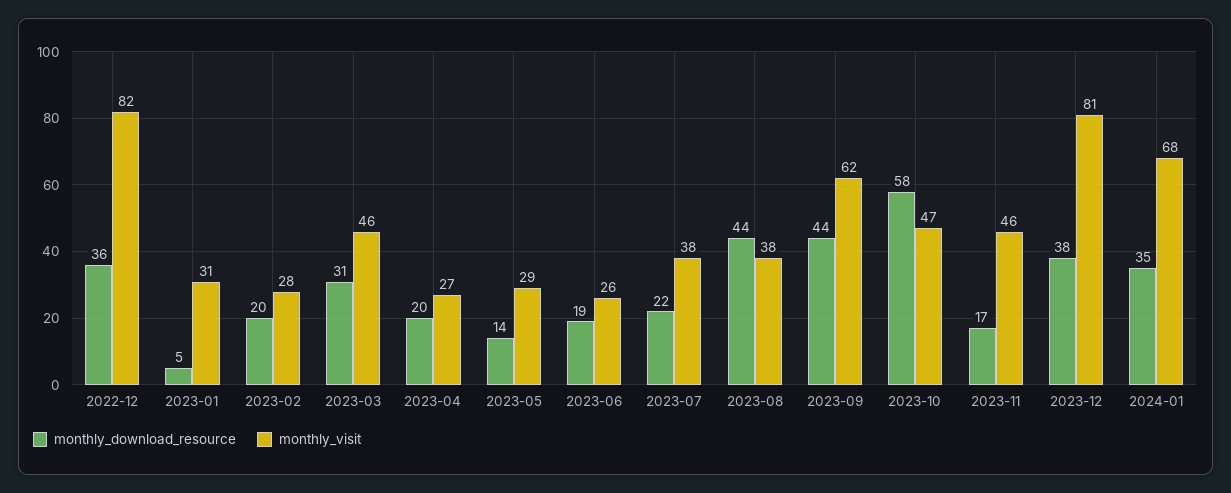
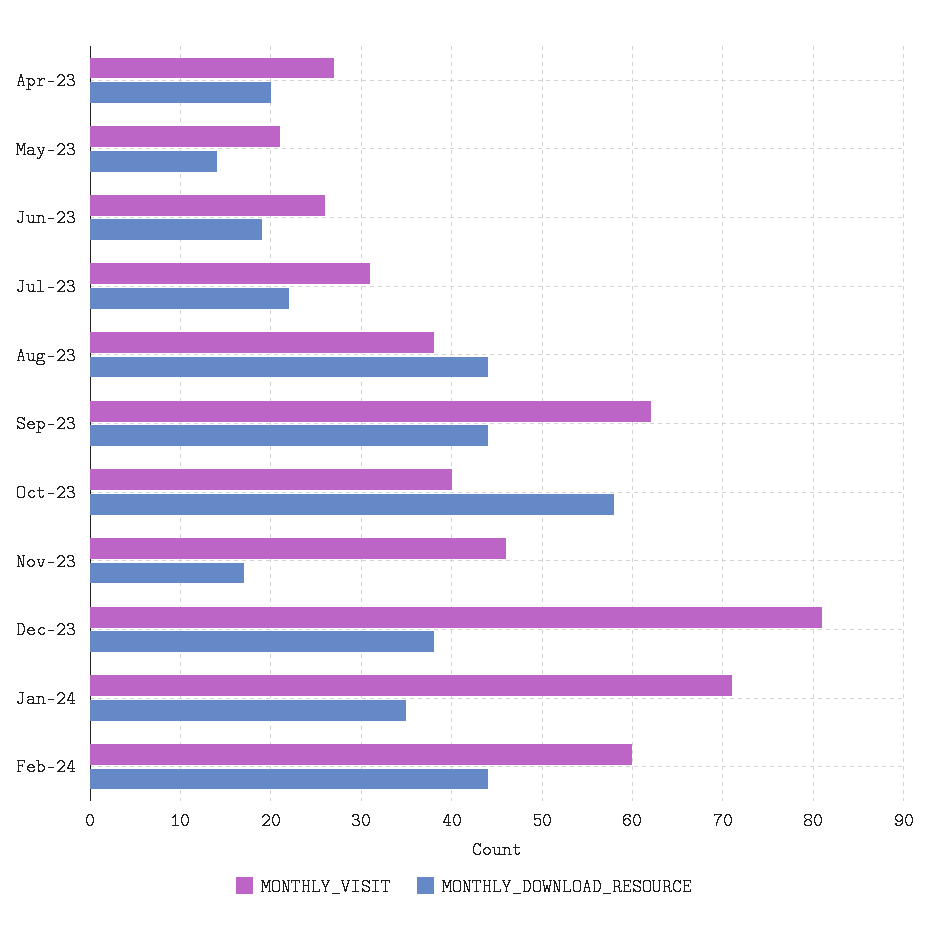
monthly_download_resource, 2022-12: 36 -> none
monthly_visit, 2022-12: 82 -> none
monthly_download_resource, 2023-01: 5 -> none
monthly_visit, 2023-01: 31 -> none
monthly_download_resource, 2023-02: 20 -> none
monthly_visit, 2023-02: 28 -> none
monthly_download_resource, 2023-03: 31 -> none
monthly_visit, 2023-03: 46 -> none
monthly_visit, 2023-05: 29 -> 21
monthly_visit, 2023-07: 38 -> 31
monthly_visit, 2023-10: 47 -> 40
monthly_visit, 2024-01: 68 -> 71
monthly_visit, Feb-24: none -> 60
monthly_download_resource, Feb-24: none -> 44

